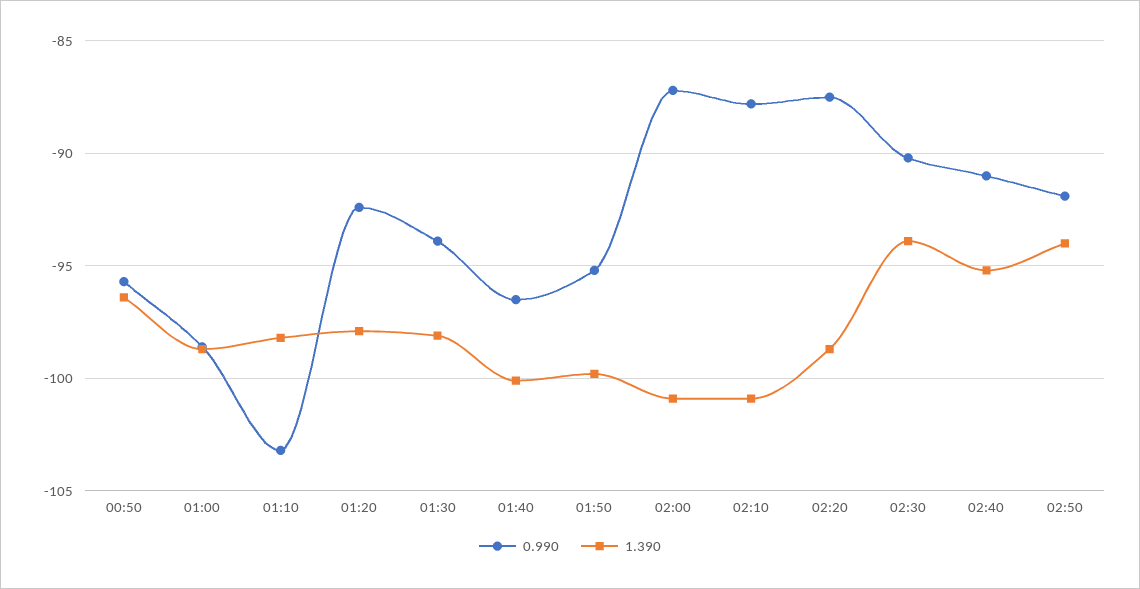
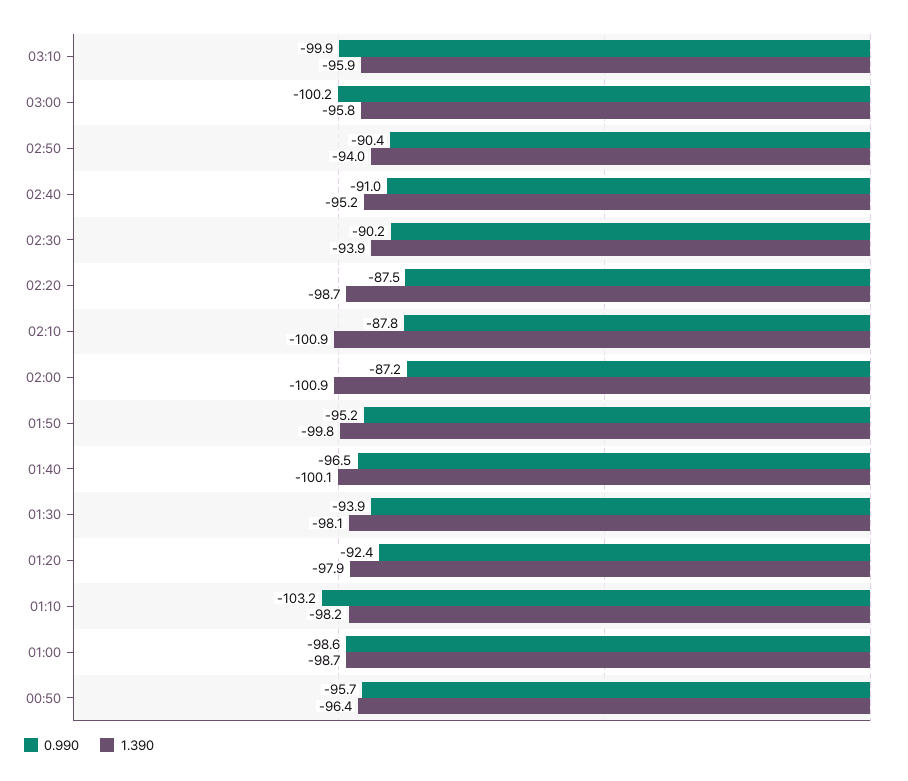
0.990, 02:50: -92 -> -90.4
0.990, 03:10: none -> -99.9
1.390, 03:10: none -> -95.9
0.990, 03:00: none -> -100.2
1.390, 03:00: none -> -95.8

